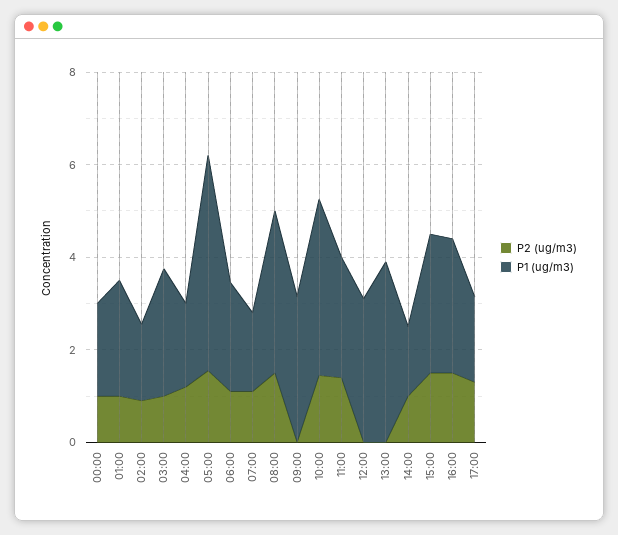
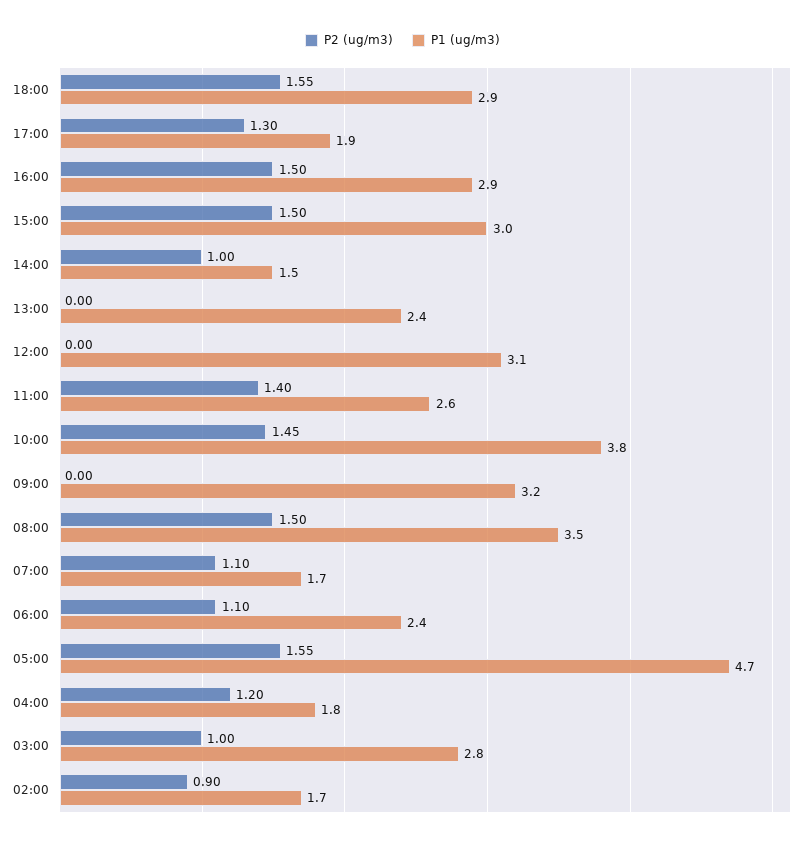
P2 (ug/m3), 00:00: 1 -> none
P1 (ug/m3), 00:00: 2 -> none
P2 (ug/m3), 01:00: 1 -> none
P1 (ug/m3), 01:00: 2.5 -> none
P1 (ug/m3), 13:00: 4 -> 2.4
P2 (ug/m3), 18:00: none -> 1.55
P1 (ug/m3), 18:00: none -> 2.9

